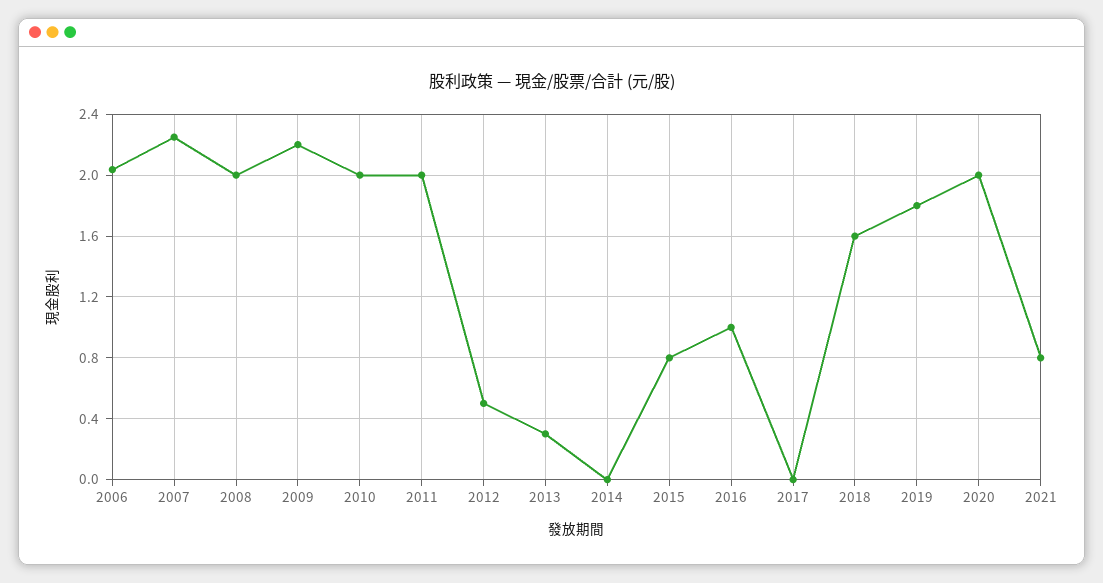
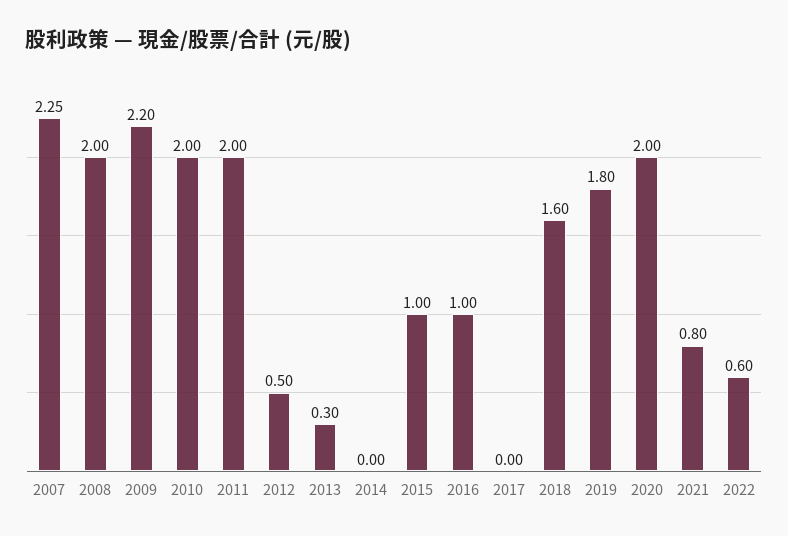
2006: 2.05 -> none
2015: 0.8 -> 1
2022: none -> 0.6

